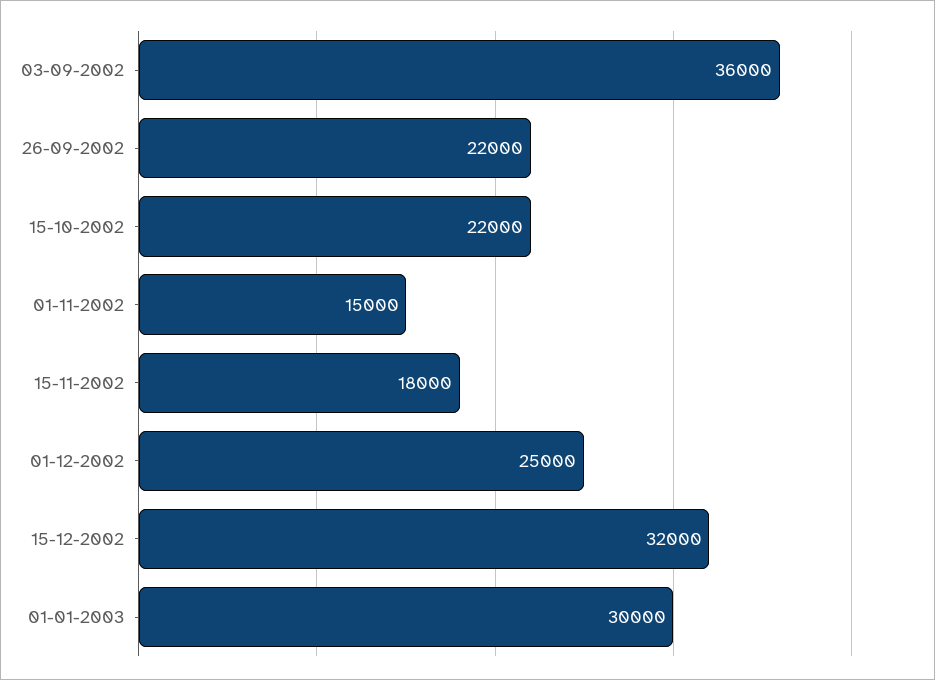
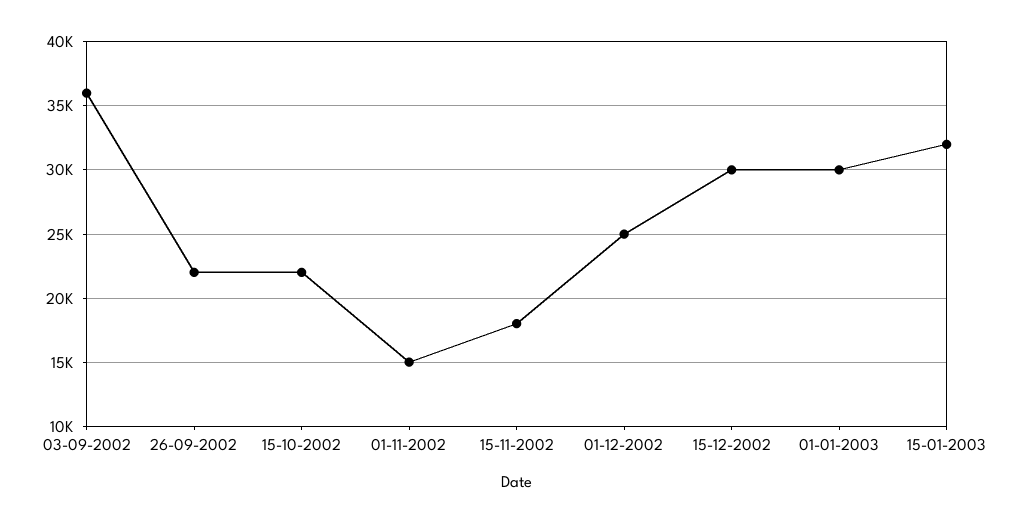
15-12-2002: 32000 -> 30000
15-01-2003: none -> 32000

